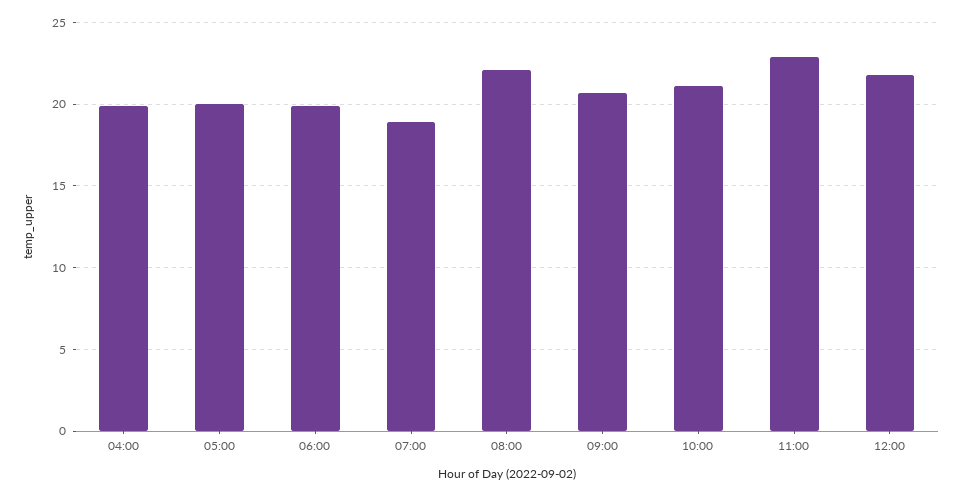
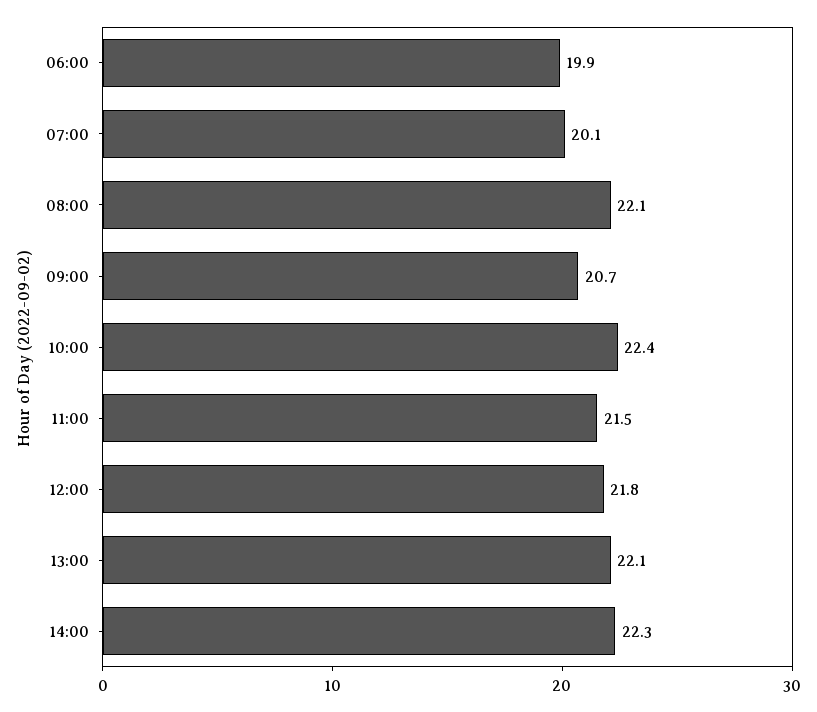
04:00: 20 -> none
05:00: 20 -> none
07:00: 19 -> 20.1
10:00: 21 -> 22.4
11:00: 23 -> 21.5
13:00: none -> 22.1
14:00: none -> 22.3

